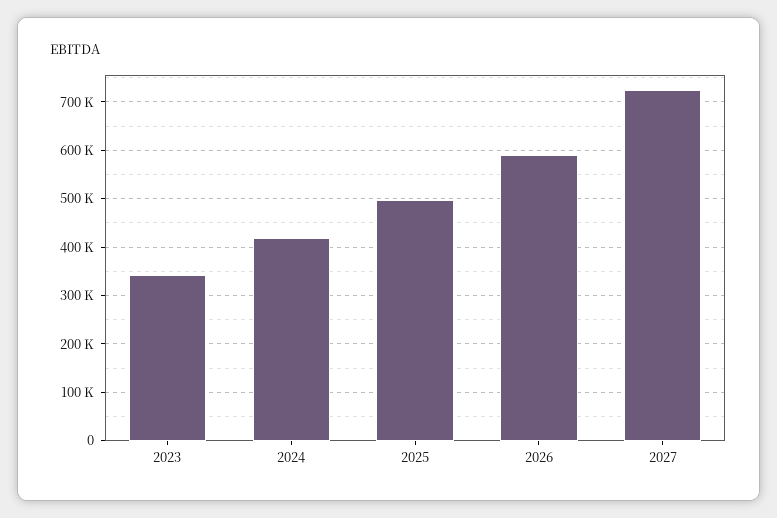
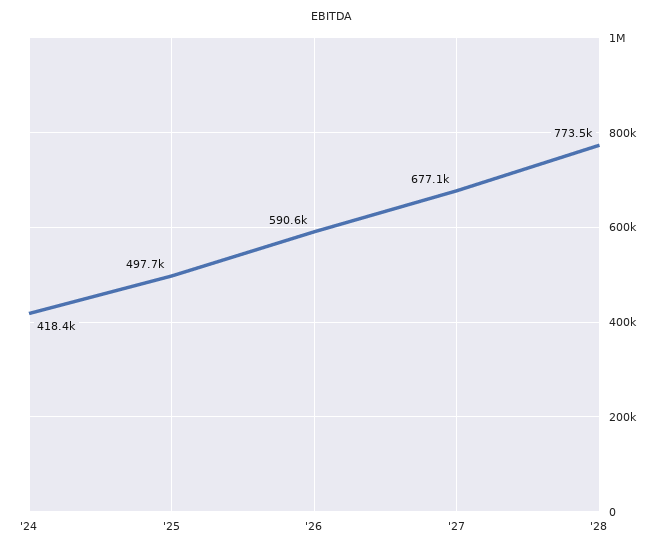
2023: 340000 -> none
2027: 720000 -> 677100
'28: none -> 773500

